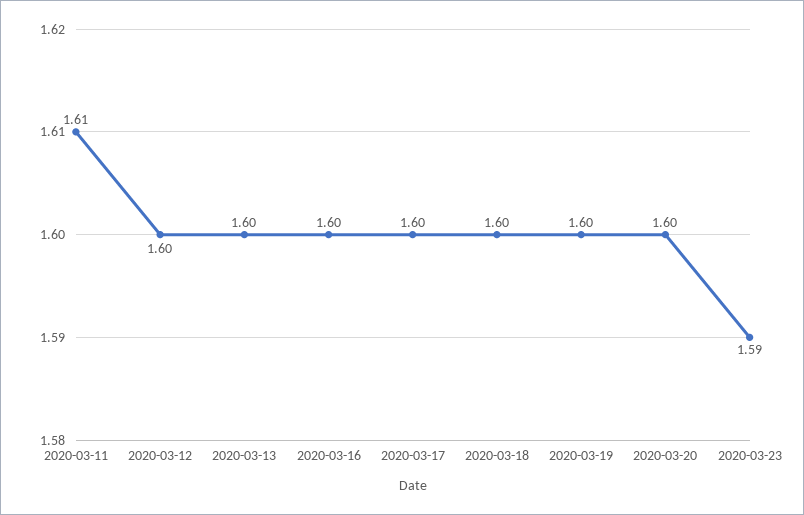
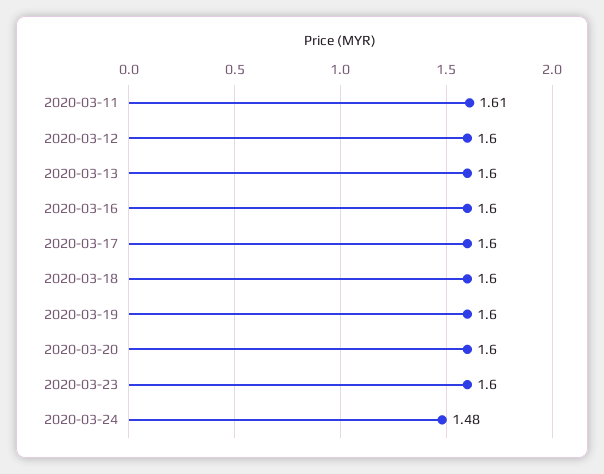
2020-03-23: 1.59 -> 1.6
2020-03-24: none -> 1.48

